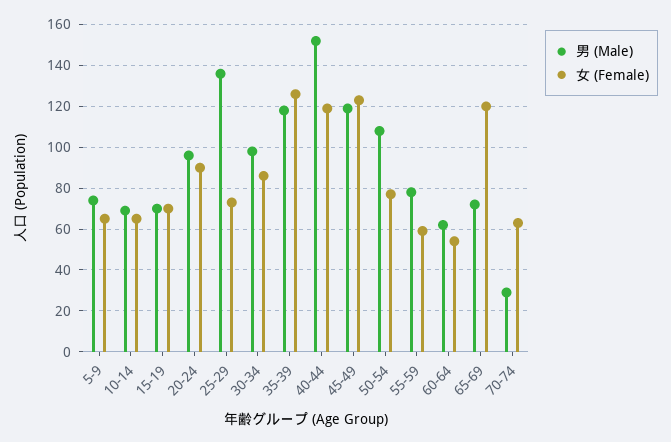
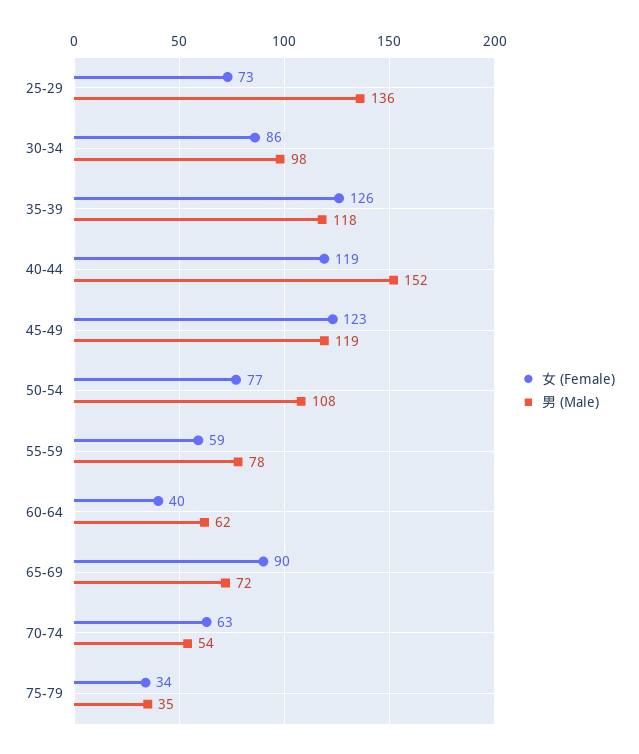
男 (Male), 5-9: 75 -> none
女 (Female), 5-9: 65 -> none
男 (Male), 10-14: 70 -> none
女 (Female), 10-14: 65 -> none
男 (Male), 15-19: 70 -> none
女 (Female), 15-19: 70 -> none
男 (Male), 20-24: 95 -> none
女 (Female), 20-24: 90 -> none
女 (Female), 60-64: 55 -> 40
女 (Female), 65-69: 120 -> 90
男 (Male), 70-74: 30 -> 54
女 (Female), 75-79: none -> 34
男 (Male), 75-79: none -> 35

